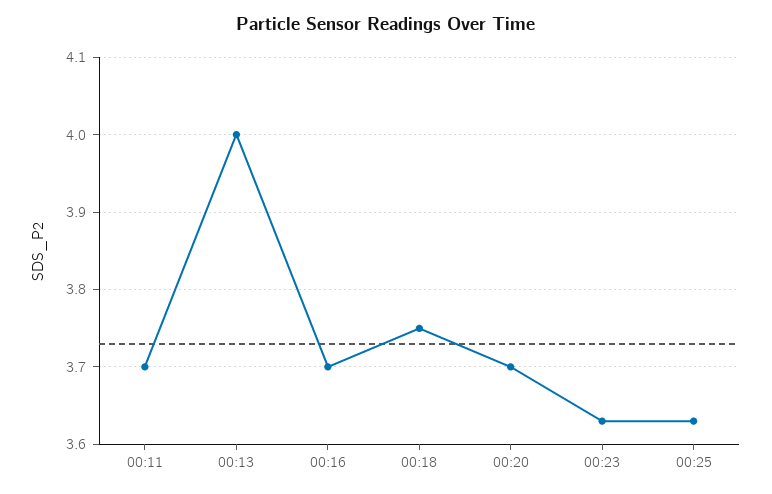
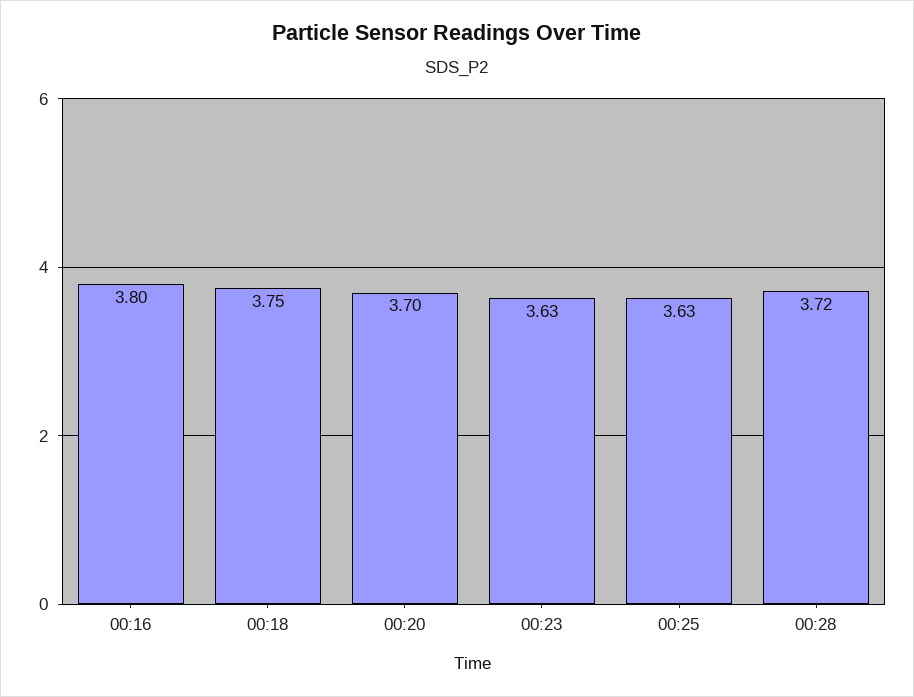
00:11: 3.7 -> none
00:13: 4 -> none
00:16: 3.7 -> 3.8
00:28: none -> 3.72

